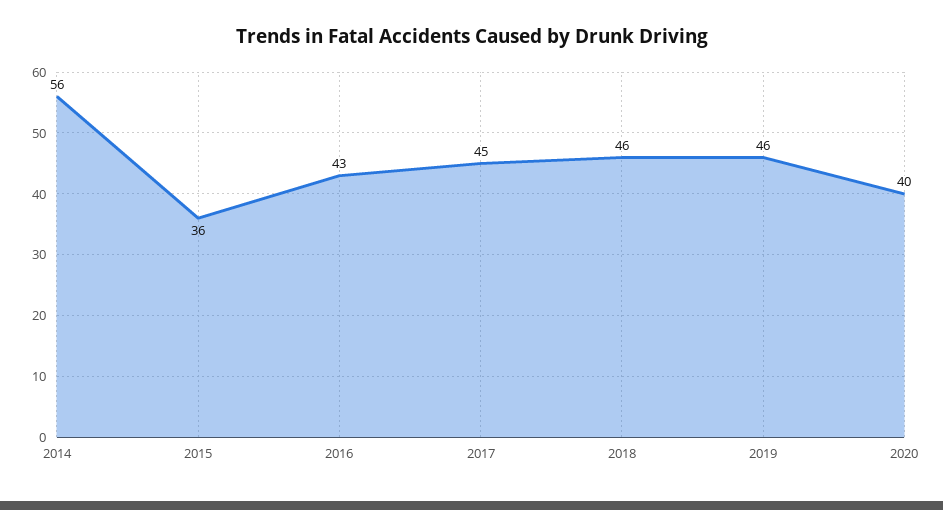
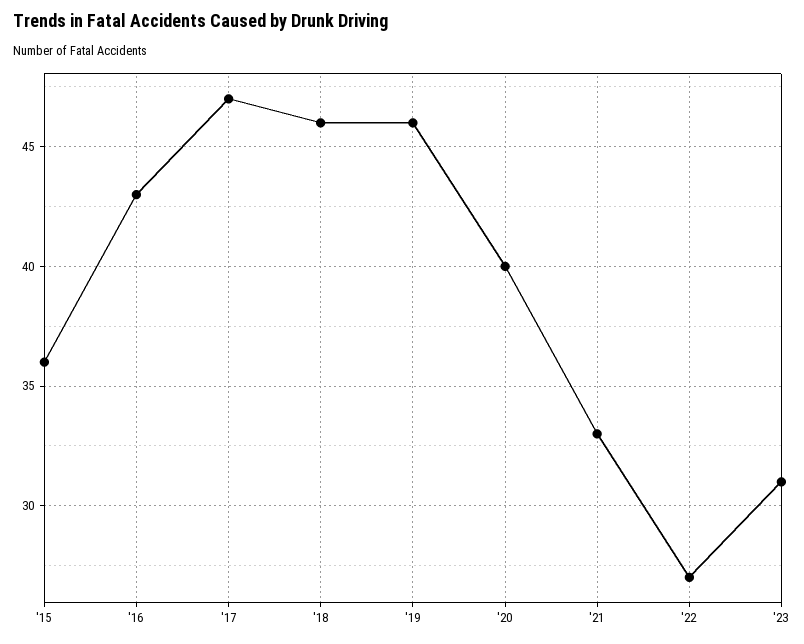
2014: 56 -> none
2017: 45 -> 47
'21: none -> 33
'22: none -> 27
'23: none -> 31

